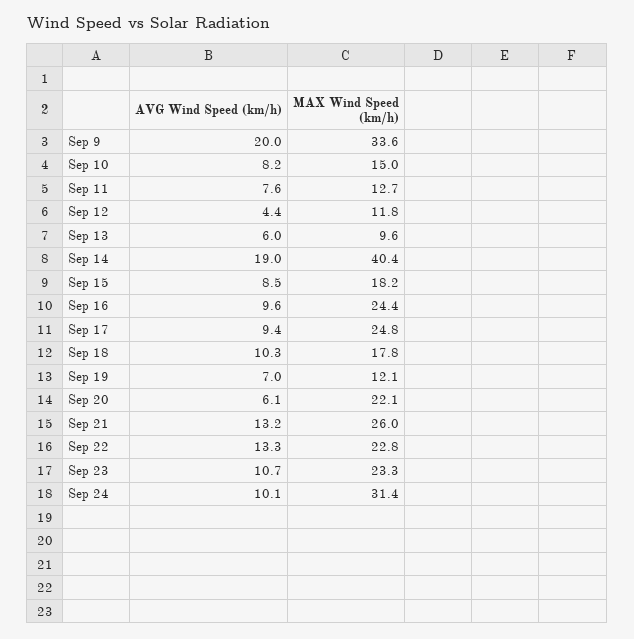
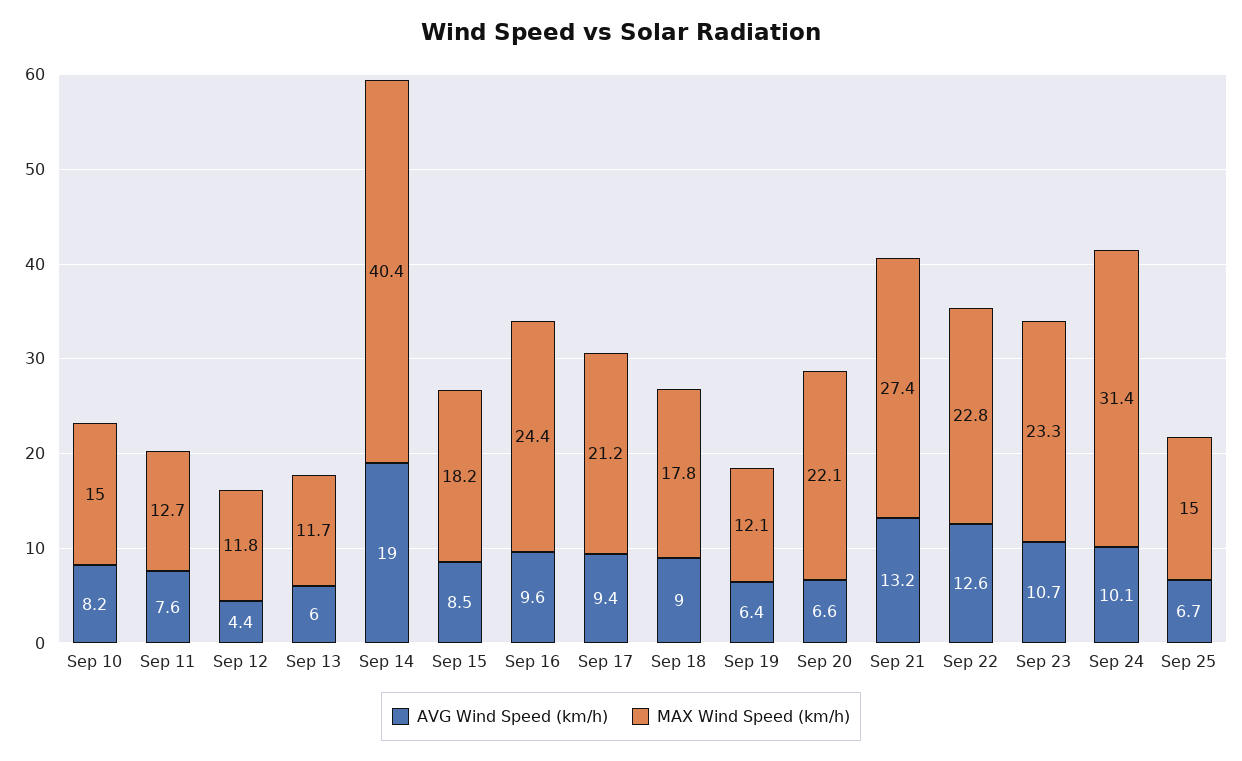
AVG Wind Speed (km/h), Sep 9: 20 -> none
MAX Wind Speed (km/h), Sep 9: 33.6 -> none
MAX Wind Speed (km/h), Sep 13: 9.6 -> 11.7
MAX Wind Speed (km/h), Sep 17: 24.8 -> 21.2
AVG Wind Speed (km/h), Sep 18: 10.3 -> 9
AVG Wind Speed (km/h), Sep 19: 7 -> 6.4
AVG Wind Speed (km/h), Sep 20: 6.1 -> 6.6
MAX Wind Speed (km/h), Sep 21: 26 -> 27.4
AVG Wind Speed (km/h), Sep 22: 13.3 -> 12.6
AVG Wind Speed (km/h), Sep 25: none -> 6.7
MAX Wind Speed (km/h), Sep 25: none -> 15

